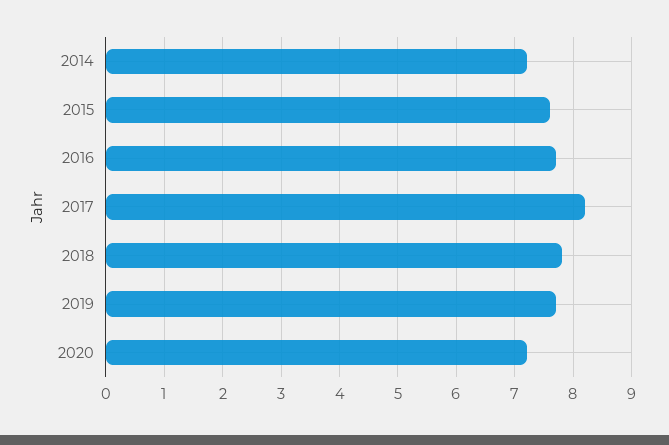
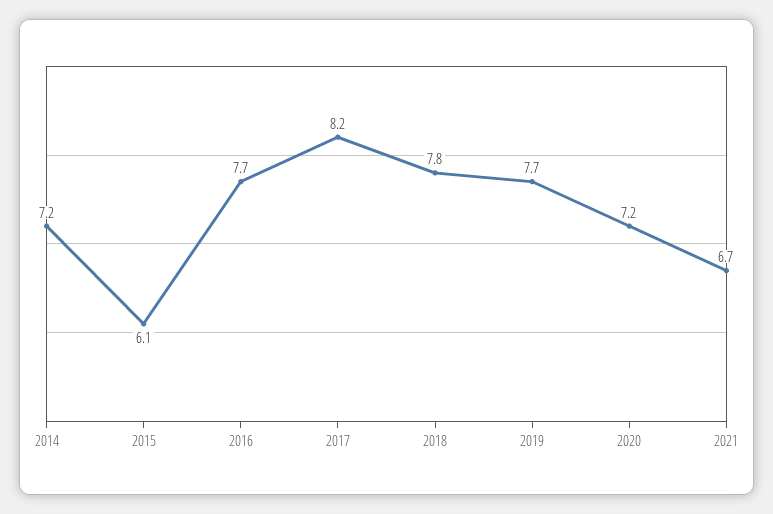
2015: 7.5 -> 6.1
2021: none -> 6.7

